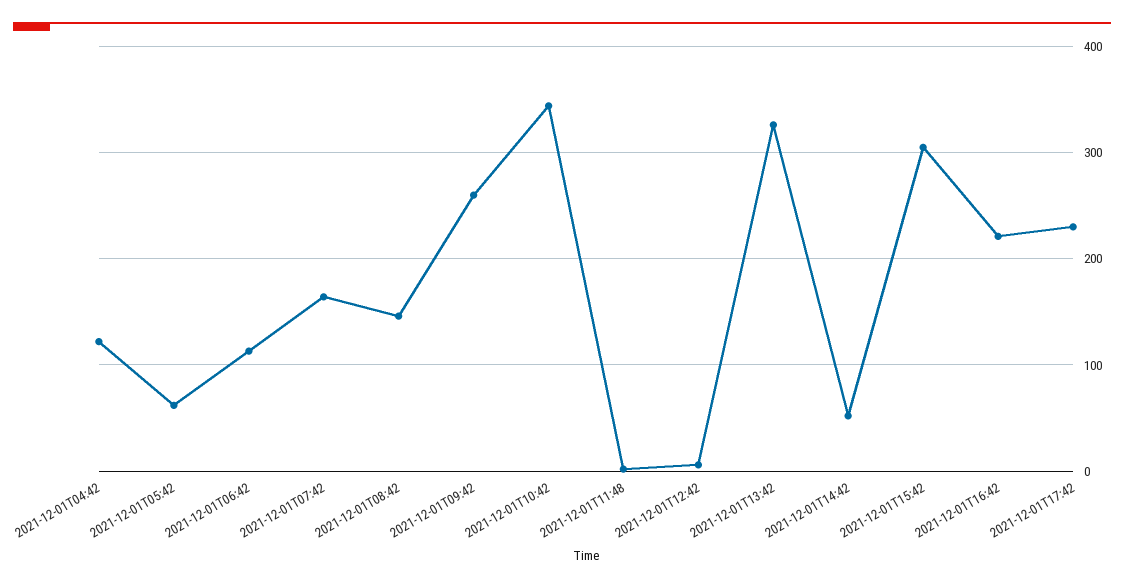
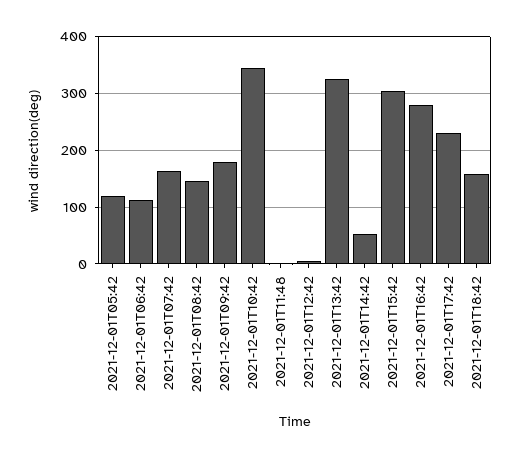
2021-12-01T04:42: 120 -> none
2021-12-01T05:42: 60 -> 120
2021-12-01T09:42: 260 -> 180
2021-12-01T16:42: 220 -> 280
2021-12-01T18:42: none -> 160

